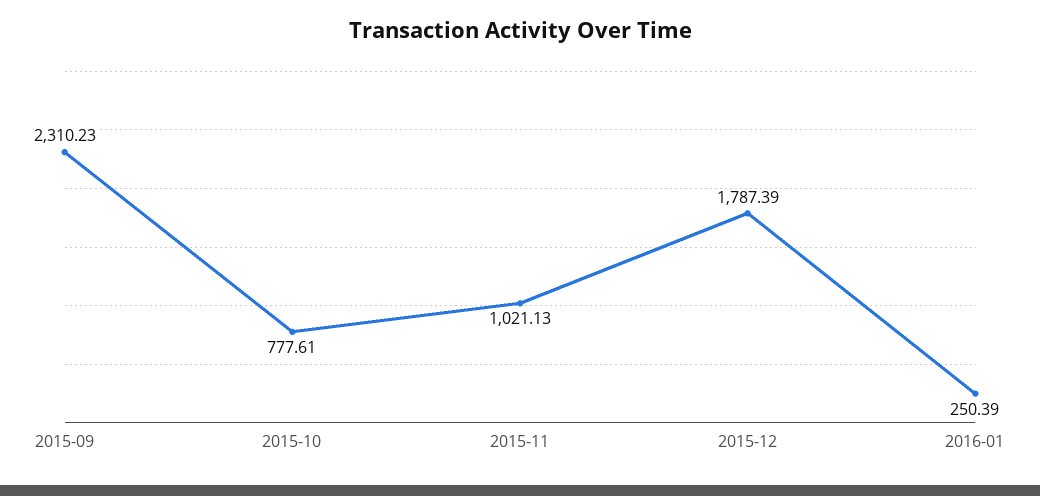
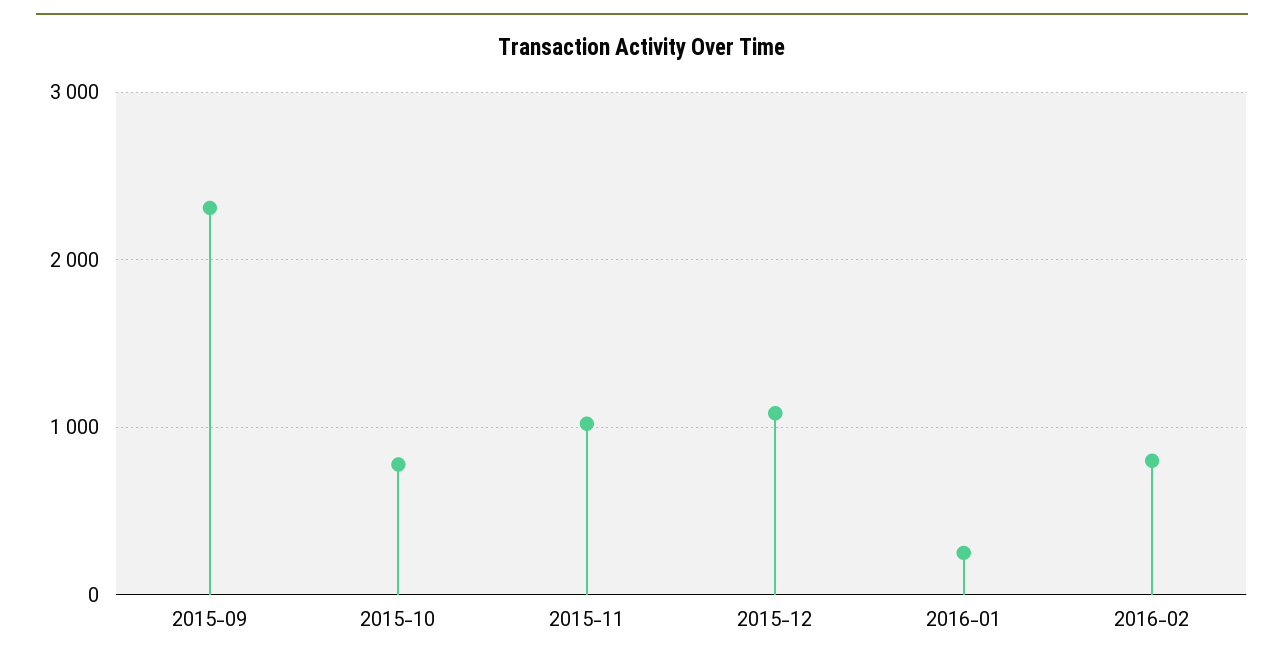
2015-12: 1787.39 -> 1100
2016-02: none -> 800

